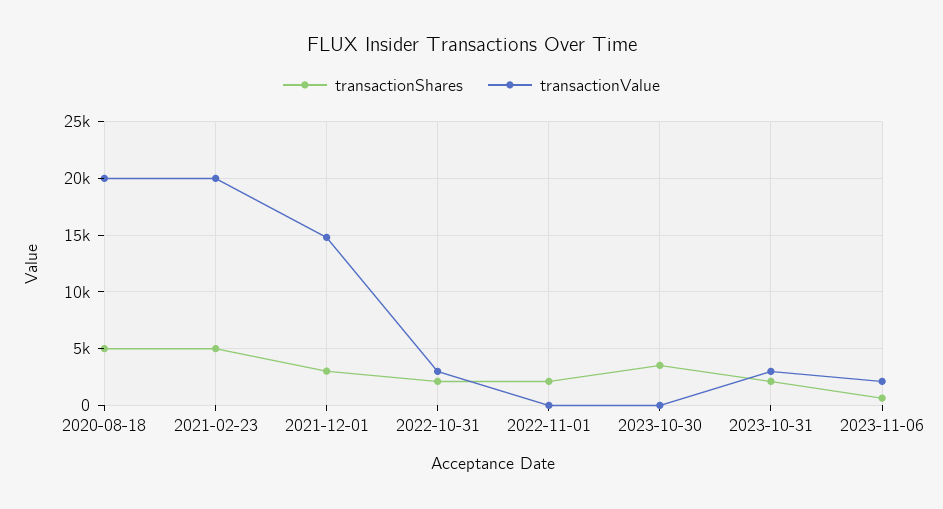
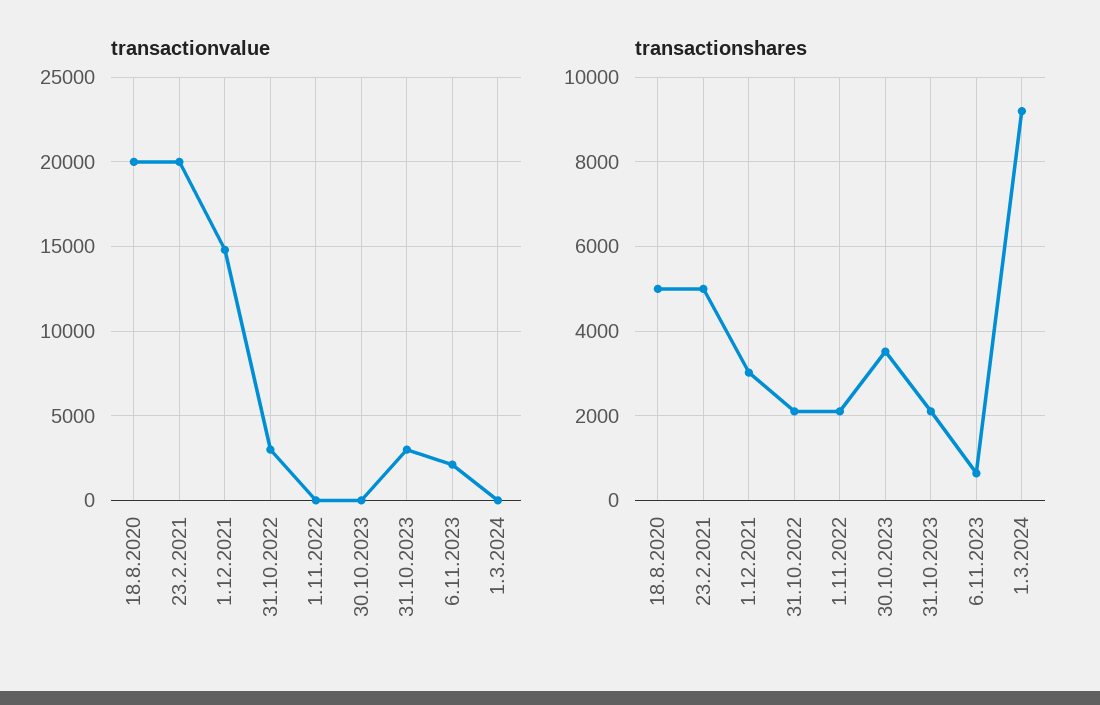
transactionValue, 1.3.2024: none -> 0
transactionShares, 1.3.2024: none -> 9200

